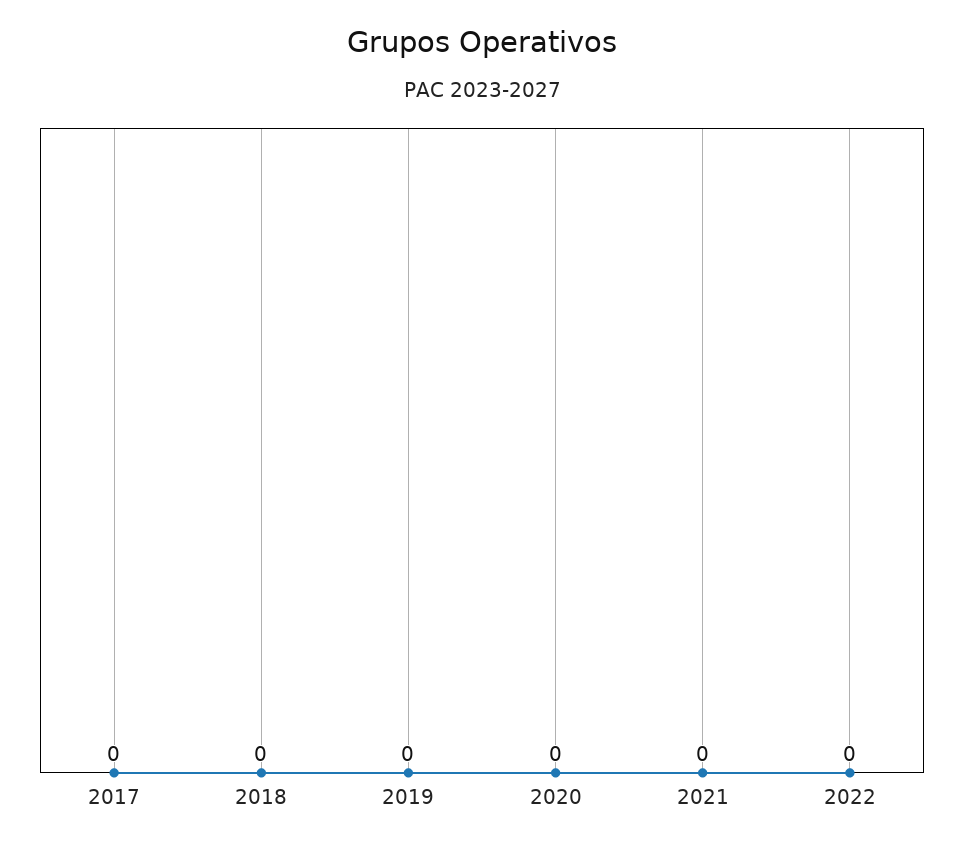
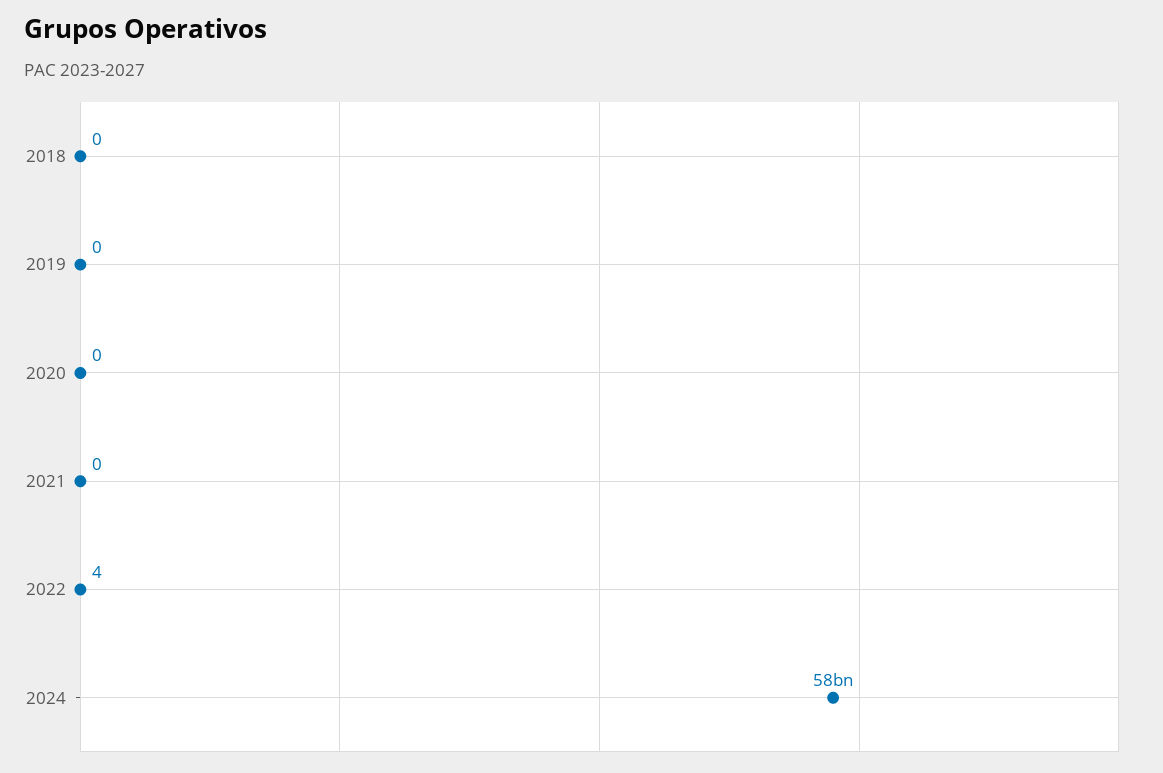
2017: 0 -> none
2022: 0 -> 4
2024: none -> 58000000000

